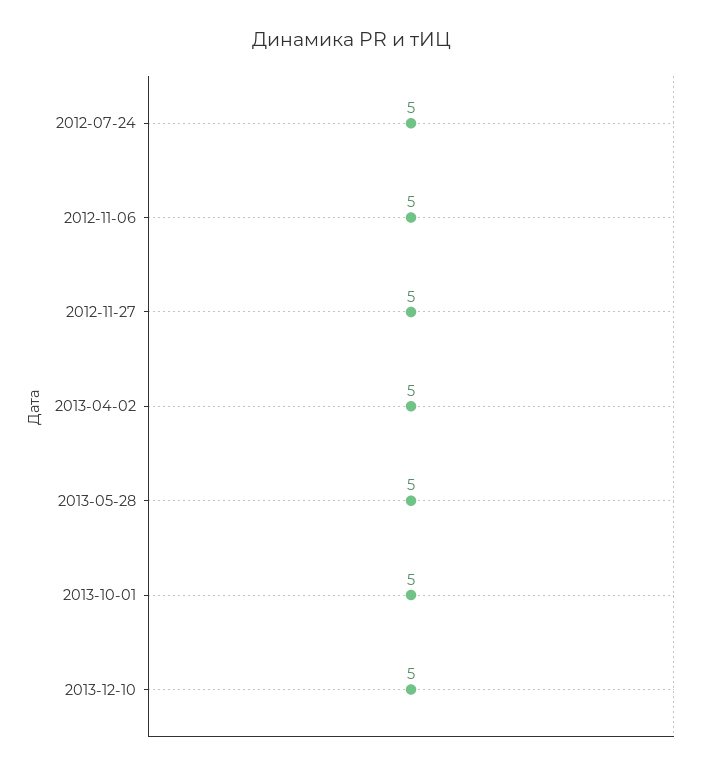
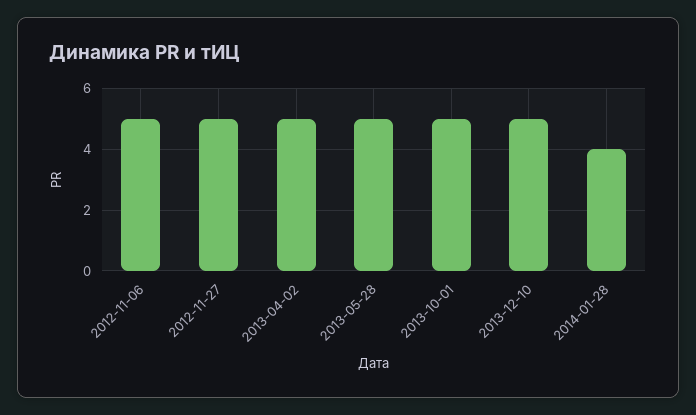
2012-07-24: 5 -> none
2014-01-28: none -> 4

